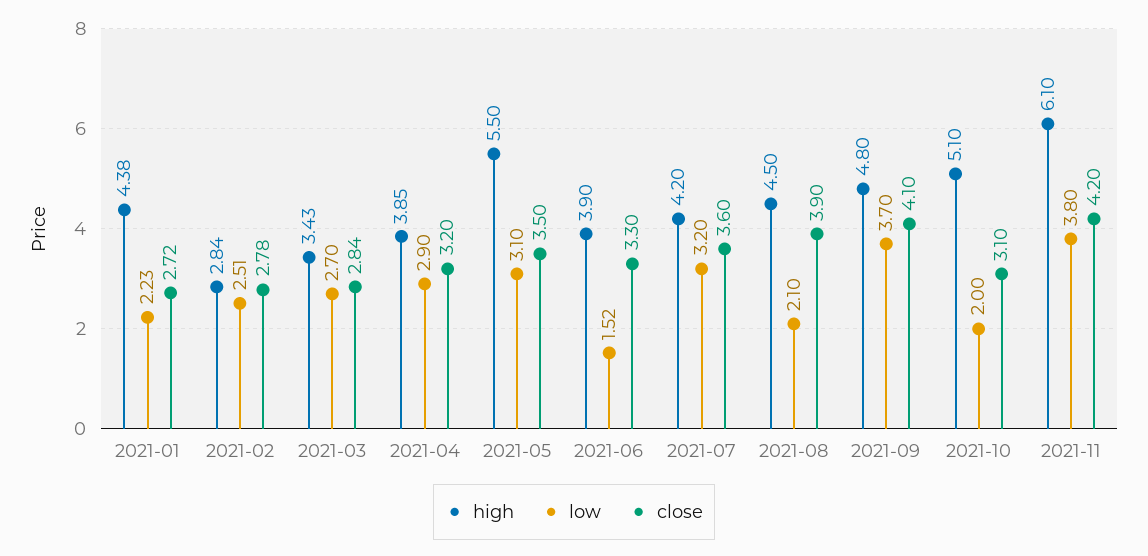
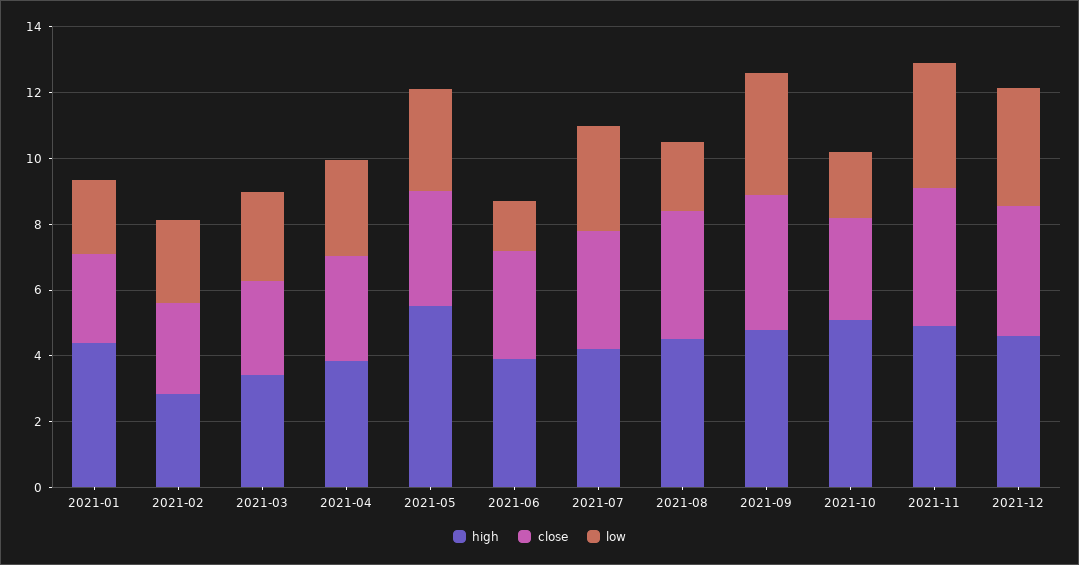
high, 2021-11: 6.1 -> 5
high, 2021-12: none -> 4.5
close, 2021-12: none -> 4
low, 2021-12: none -> 3.5

